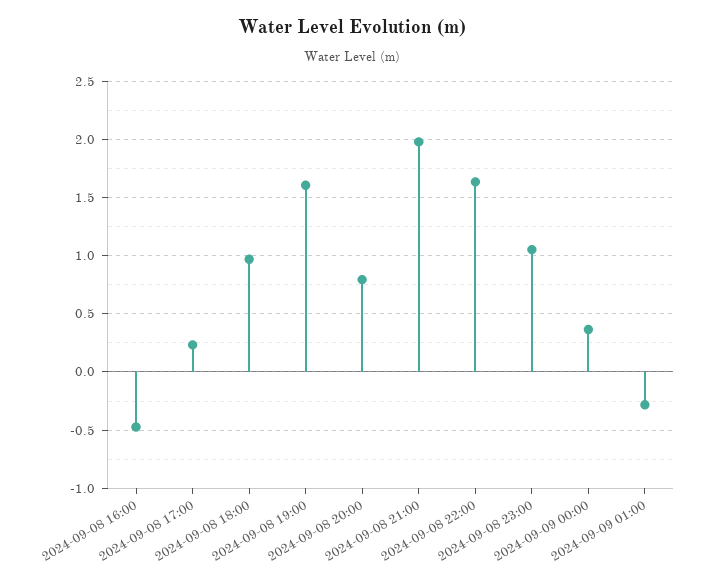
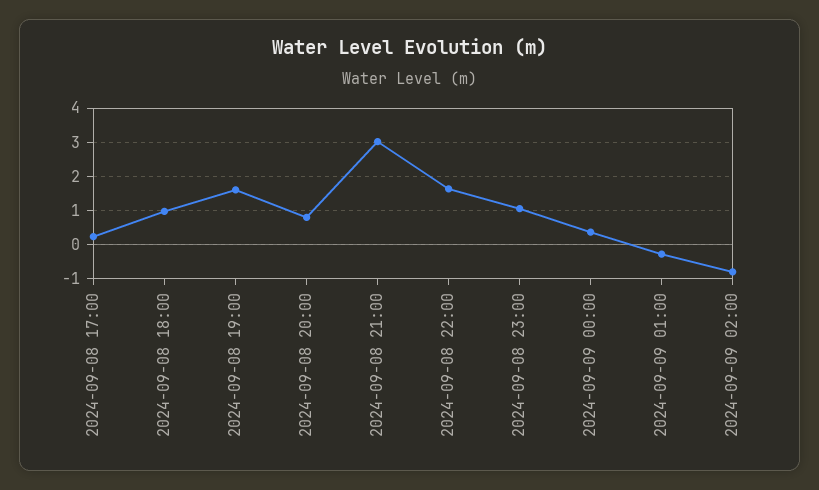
2024-09-08 16:00: -0.5 -> none
2024-09-08 21:00: 2 -> 3
2024-09-09 02:00: none -> -0.8

